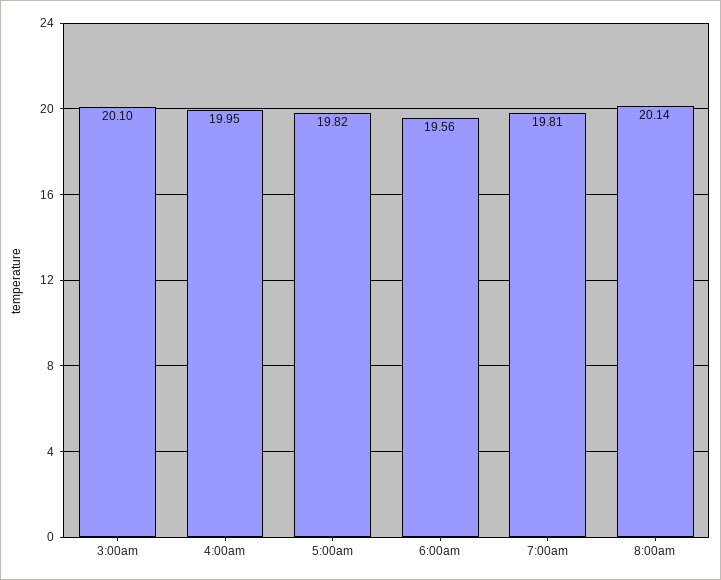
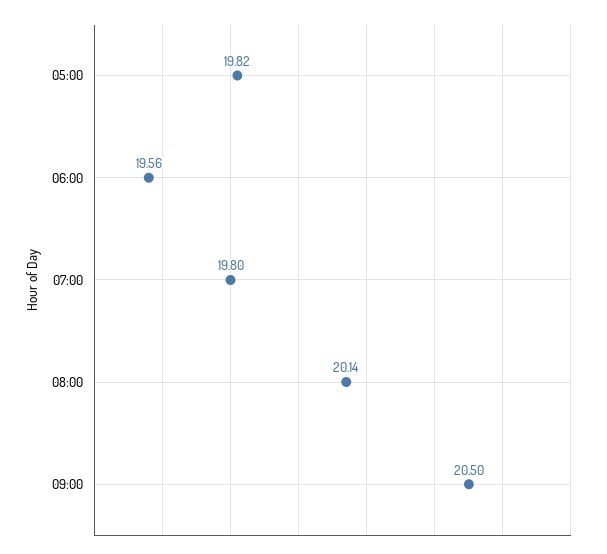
3:00am: 20.1 -> none
4:00am: 19.95 -> none
7:00am: 19.81 -> 19.8
09:00: none -> 20.5

